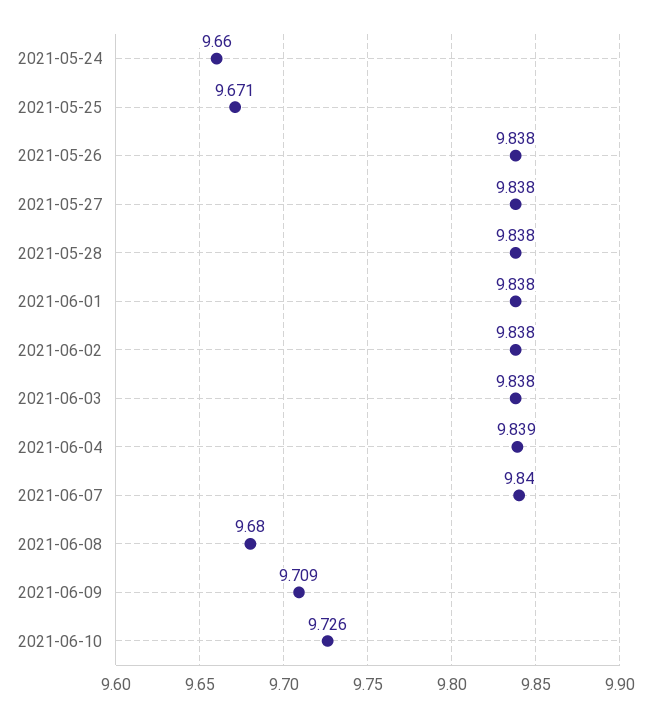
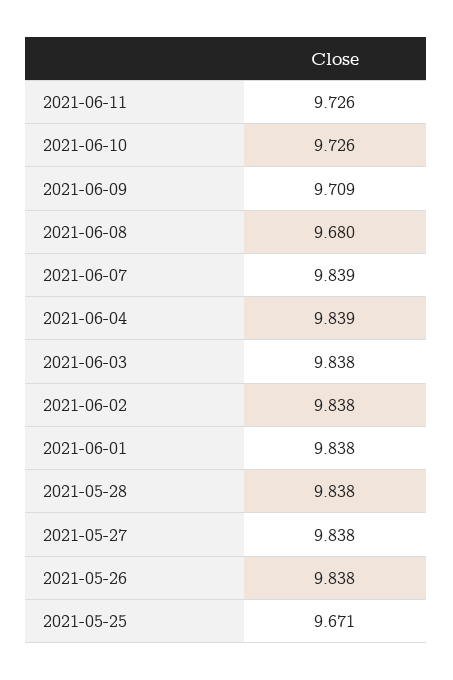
2021-05-24: 9.66 -> none
2021-06-07: 9.84 -> 9.839
2021-06-11: none -> 9.726

